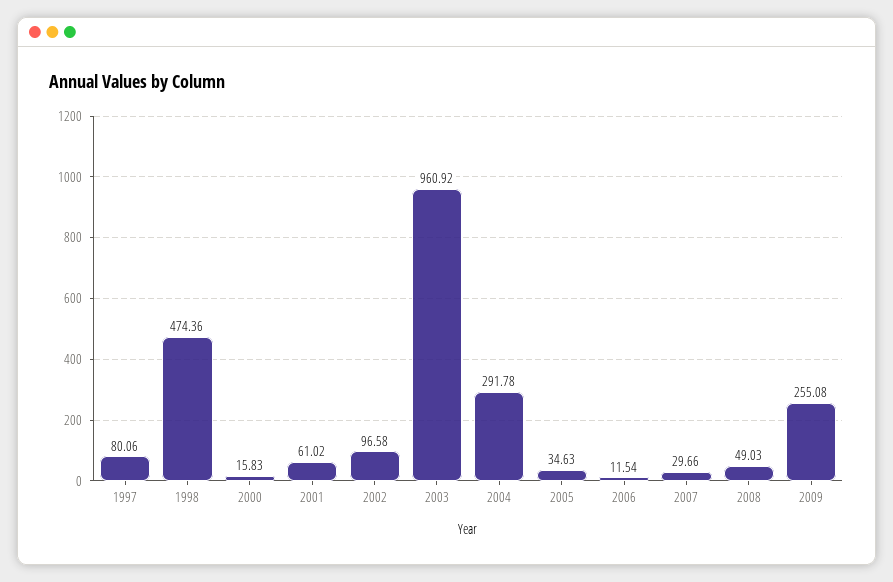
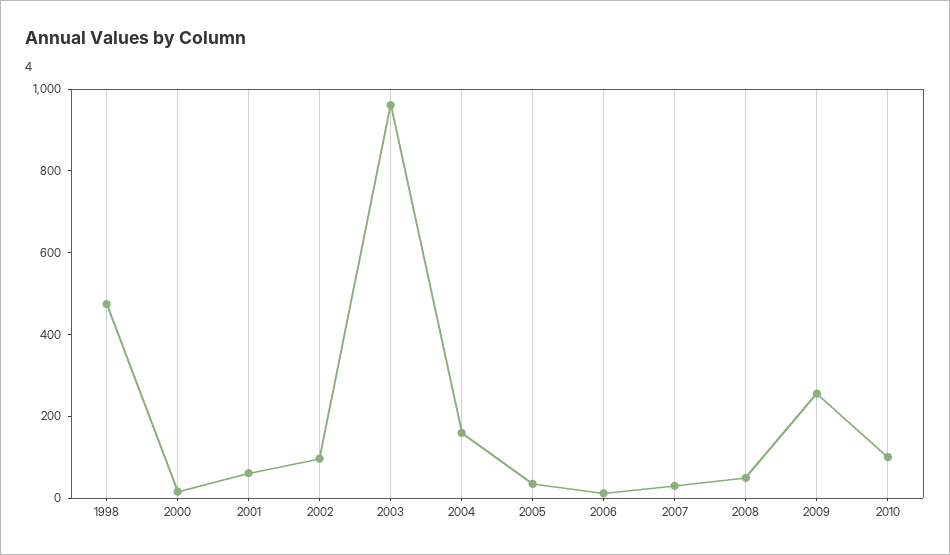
1997: 80.06 -> none
2004: 291.78 -> 150
2010: none -> 100

